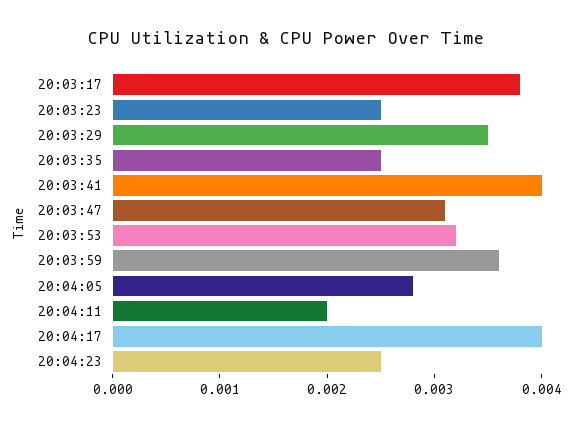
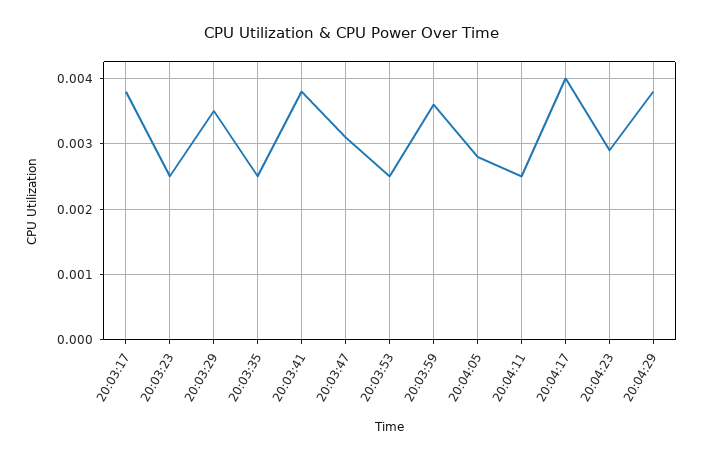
20:03:41: 0.004 -> 0.0038
20:03:53: 0.0032 -> 0.0025
20:04:11: 0.002 -> 0.0025
20:04:23: 0.0025 -> 0.0029
20:04:29: none -> 0.0038

